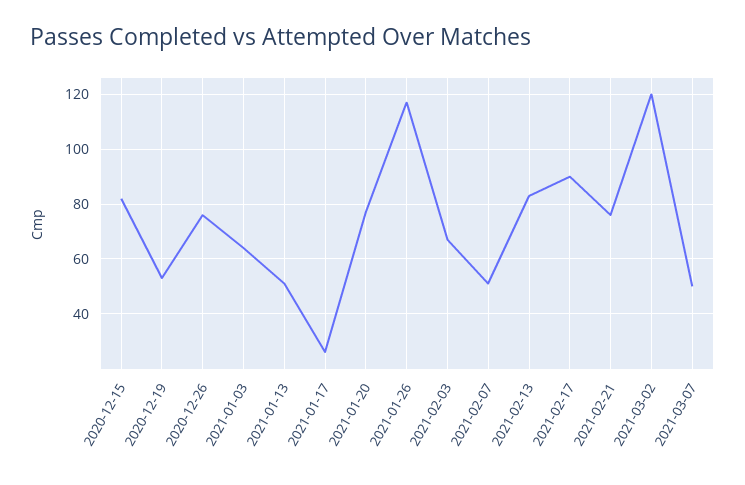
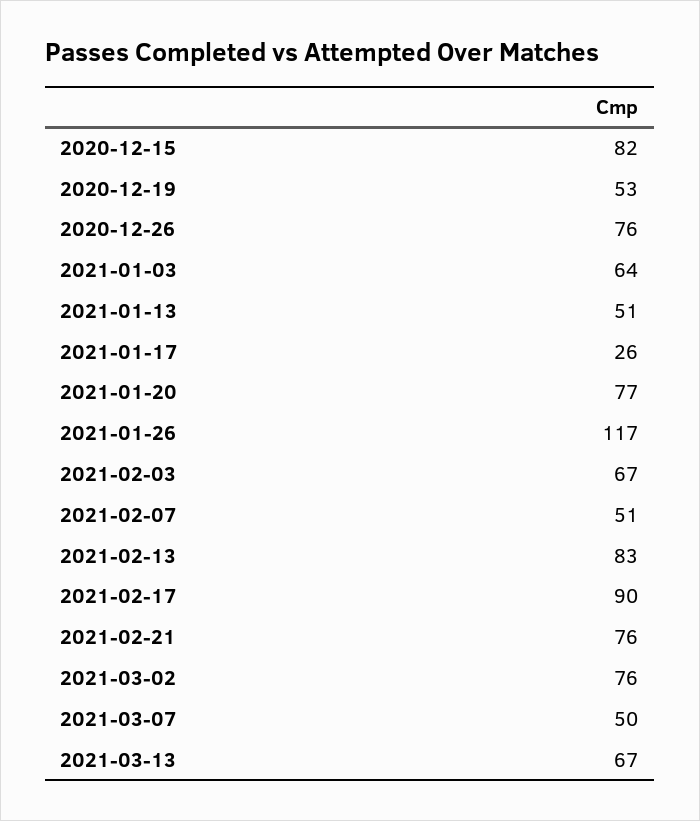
2021-03-02: 120 -> 76
2021-03-13: none -> 67

